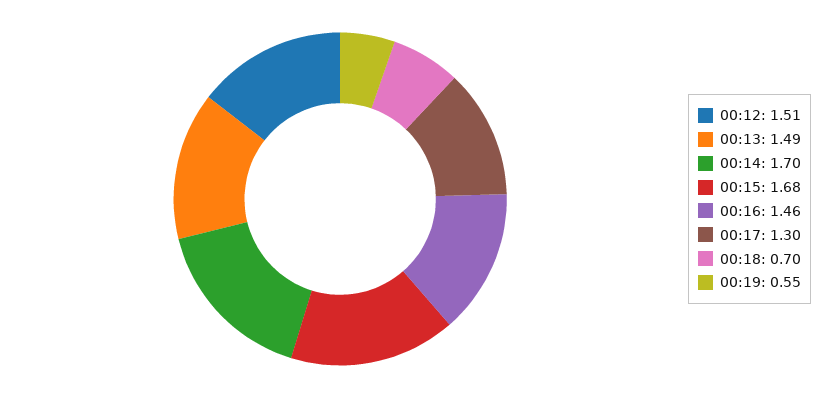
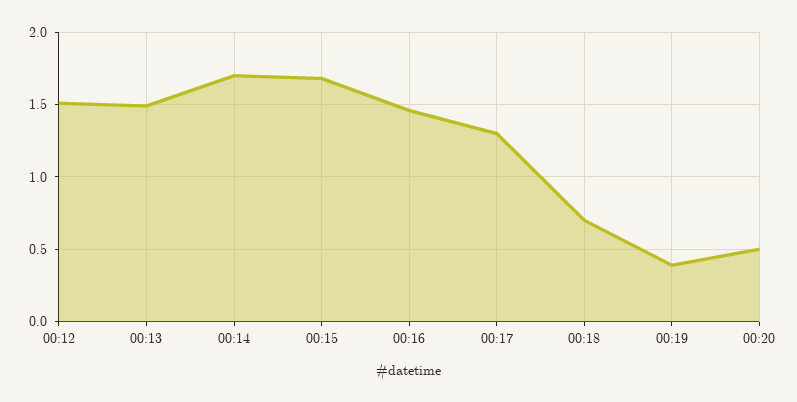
00:19: 0.55 -> 0.4
00:20: none -> 0.5

